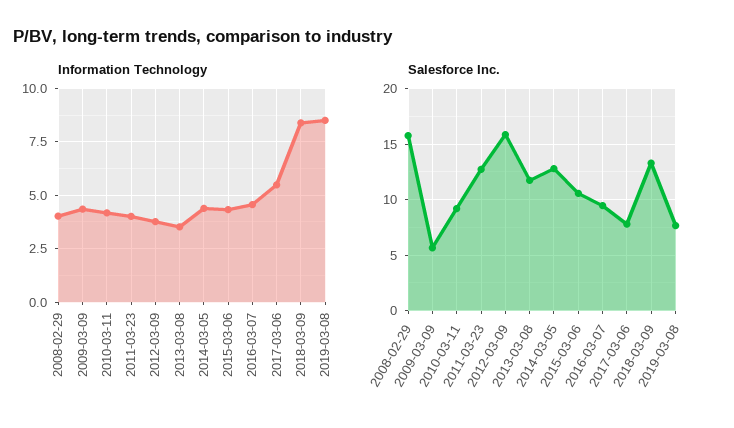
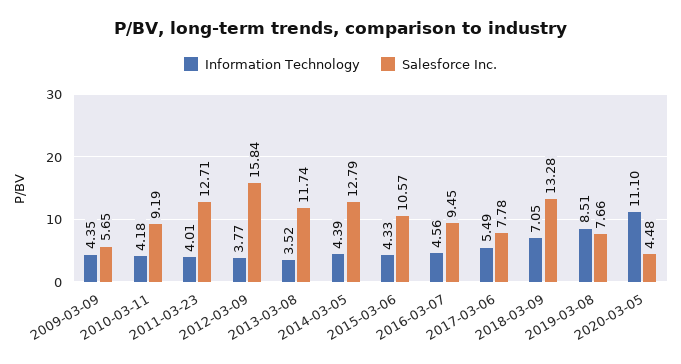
Information Technology, 2008-02-29: 4 -> none
Information Technology, 2018-03-09: 8.5 -> 7.05
Salesforce Inc., 2008-02-29: 16 -> none
Information Technology, 2020-03-05: none -> 11.1
Salesforce Inc., 2020-03-05: none -> 4.48

